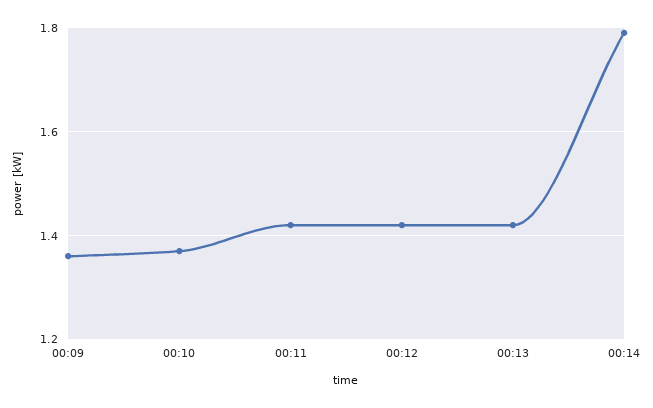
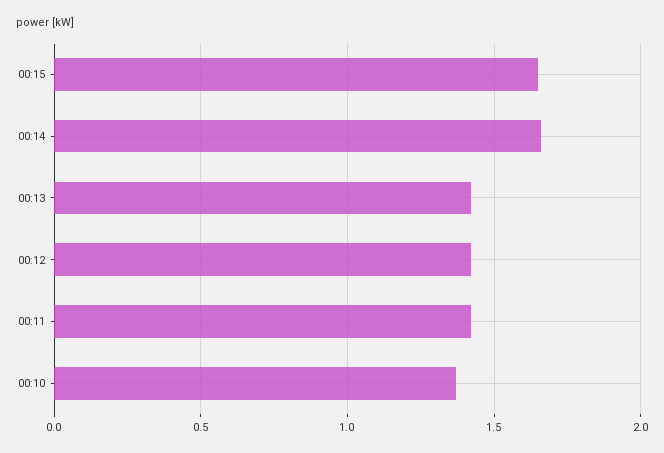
00:09: 1.35 -> none
00:14: 1.8 -> 1.65
00:15: none -> 1.65

